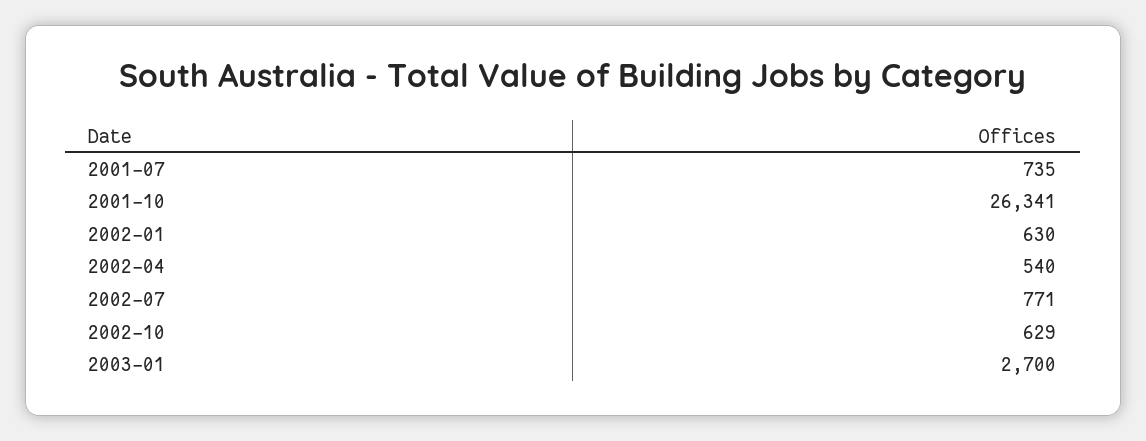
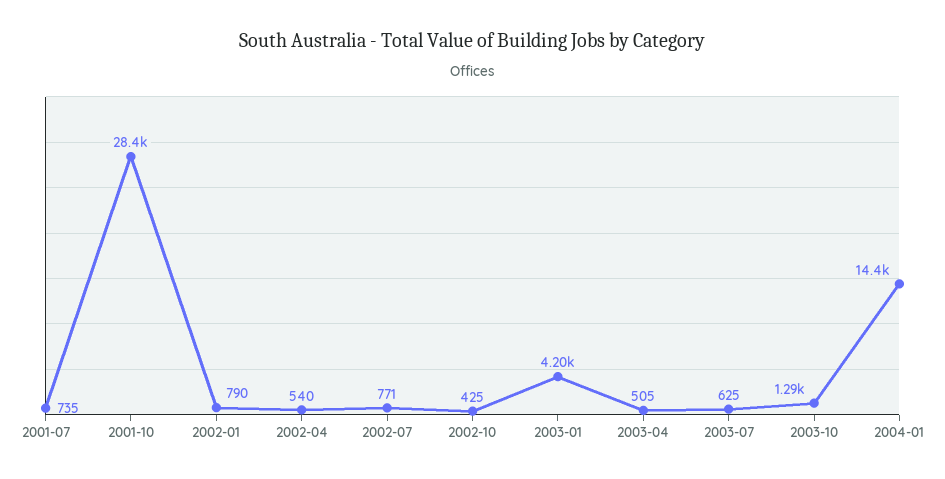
2001-10: 26341 -> 28400
2002-01: 630 -> 790
2002-10: 629 -> 425
2003-01: 2700 -> 4200
2003-04: none -> 505
2003-07: none -> 625
2003-10: none -> 1290
2004-01: none -> 14400

